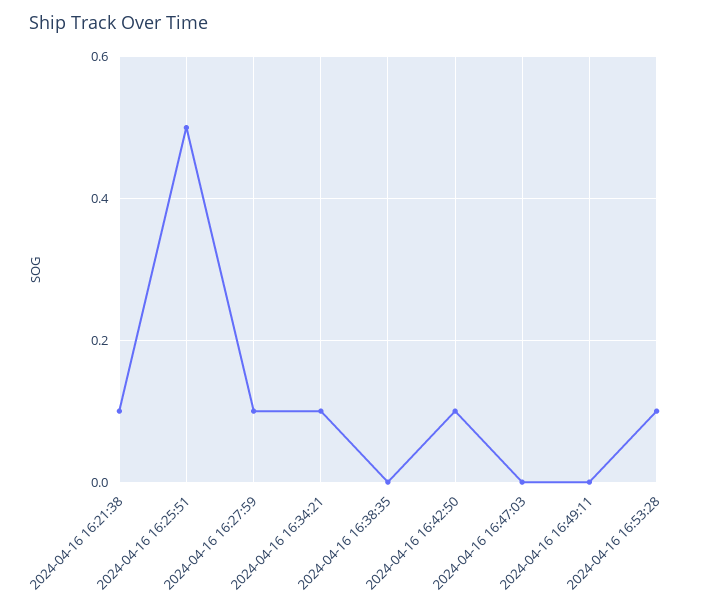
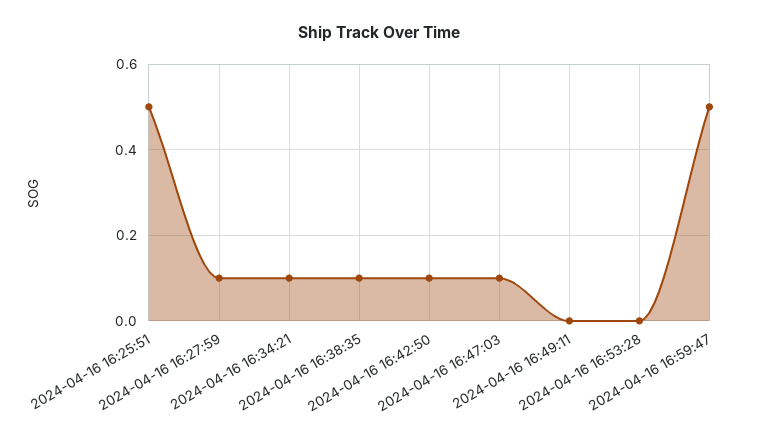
2024-04-16 16:21:38: 0.1 -> none
2024-04-16 16:38:35: 0 -> 0.1
2024-04-16 16:47:03: 0 -> 0.1
2024-04-16 16:53:28: 0.1 -> 0
2024-04-16 16:59:47: none -> 0.5

